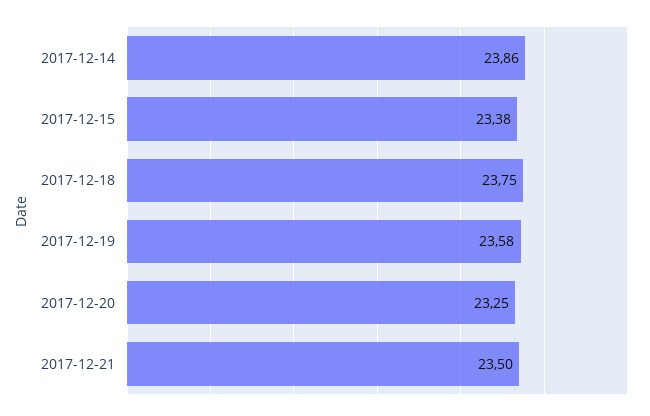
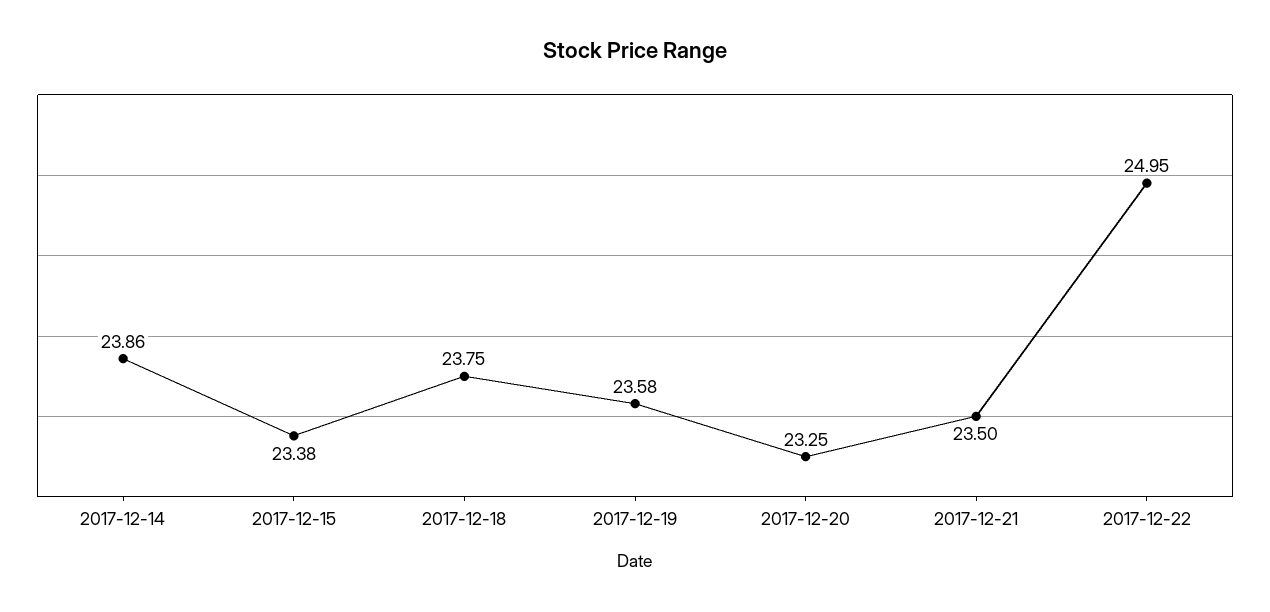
2017-12-22: none -> 24.95

